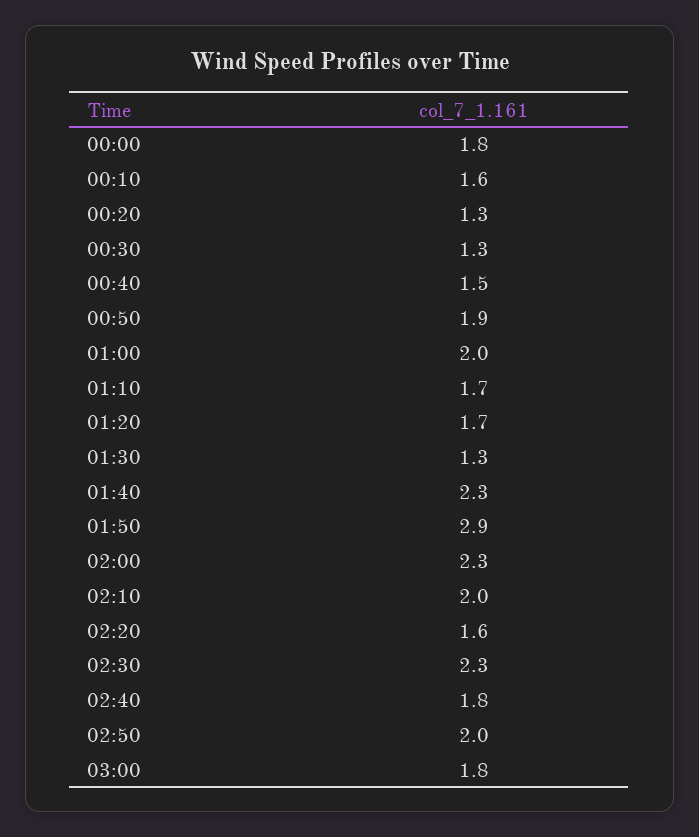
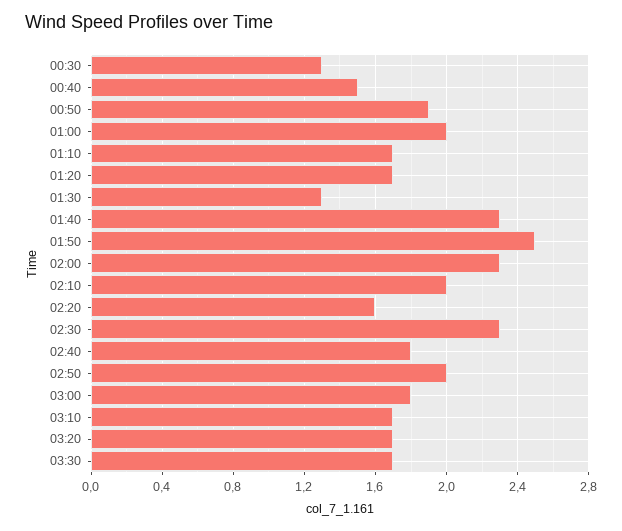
00:00: 1.8 -> none
00:10: 1.6 -> none
00:20: 1.3 -> none
01:50: 2.9 -> 2.5
03:10: none -> 1.7
03:20: none -> 1.7
03:30: none -> 1.7

